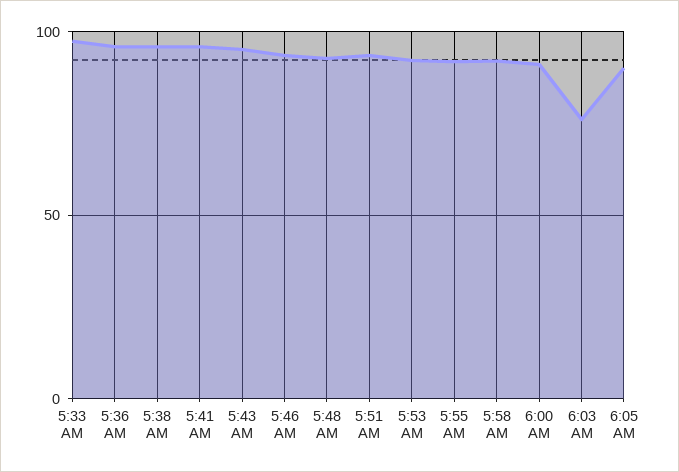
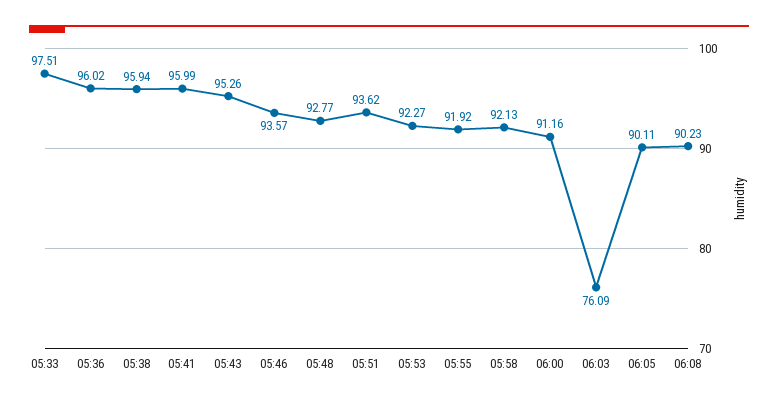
06:08: none -> 90.23

